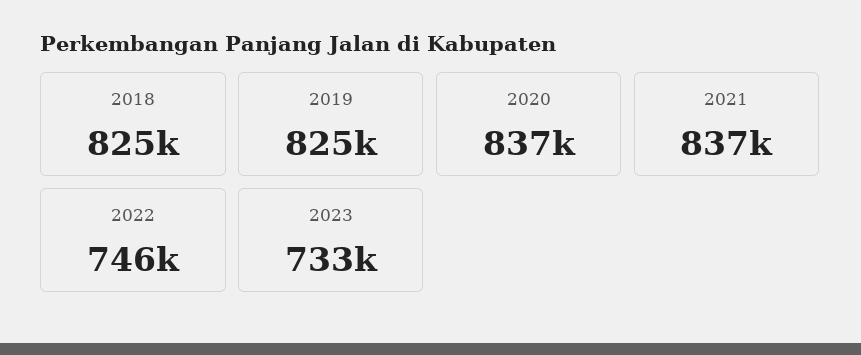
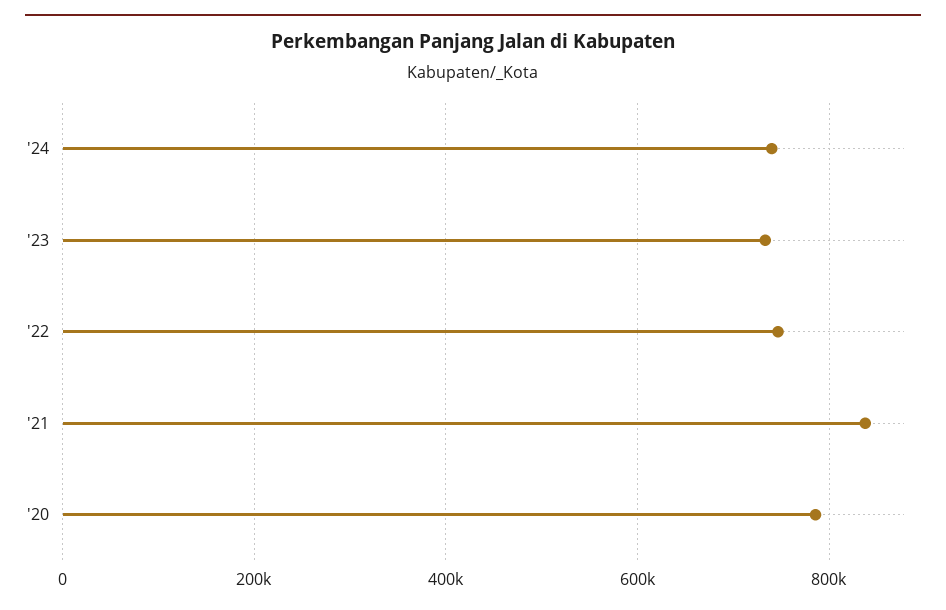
2018: 825000 -> none
2019: 825000 -> none
2020: 837000 -> 780000
'24: none -> 740000

